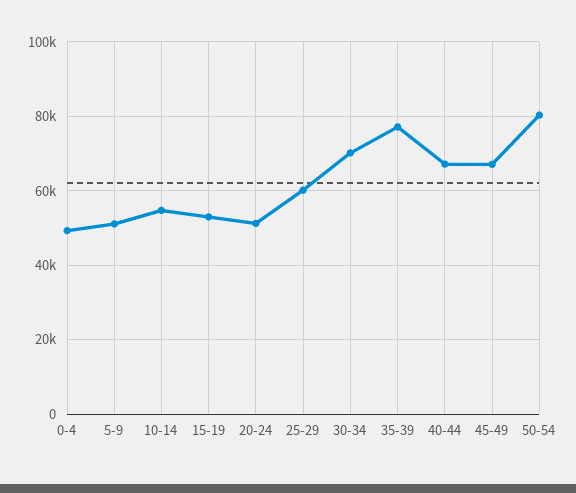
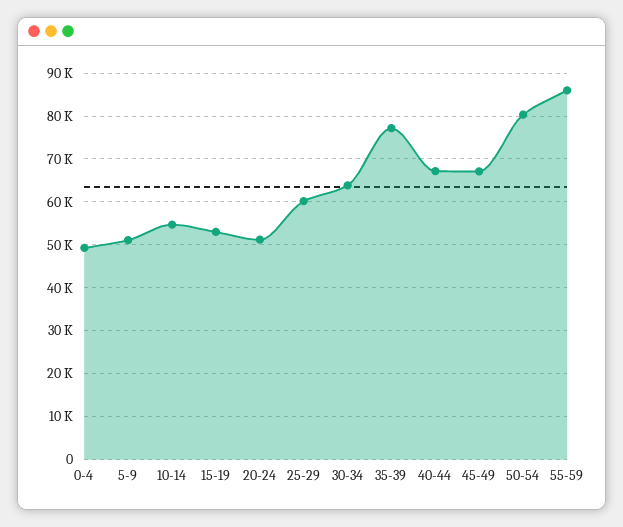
30-34: 70000 -> 64000
55-59: none -> 86000

